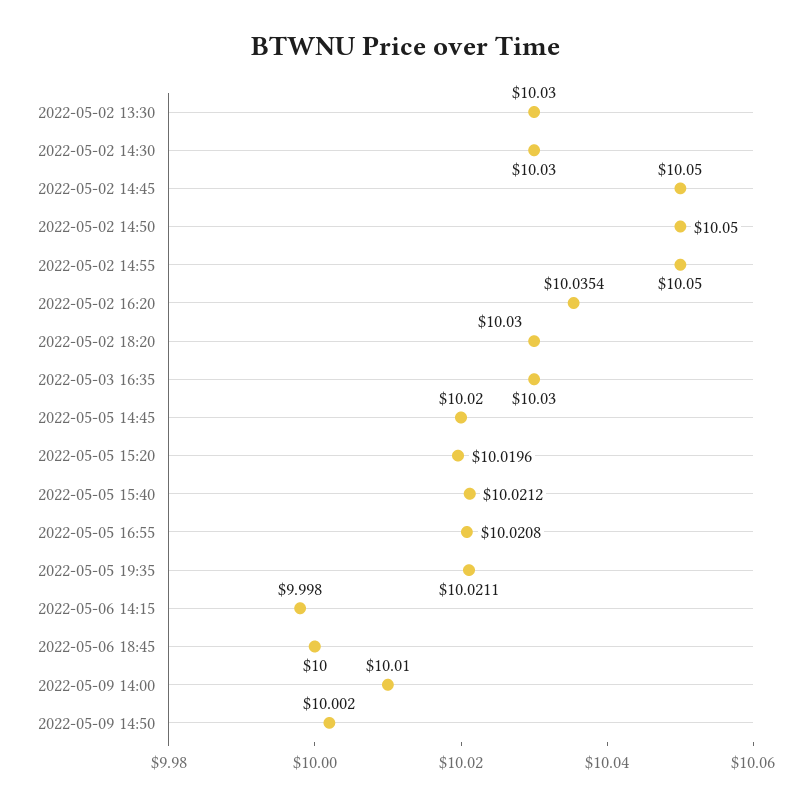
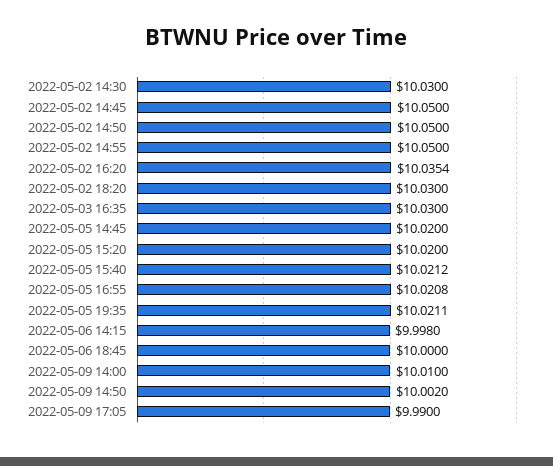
2022-05-02 13:30: 10.03 -> none
2022-05-05 15:20: 10.0196 -> 10.02
2022-05-09 17:05: none -> 9.99

